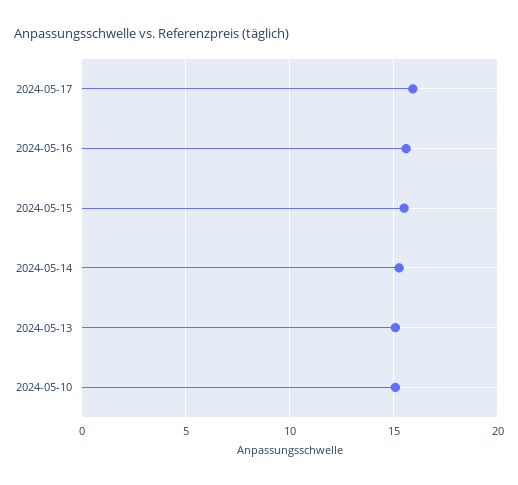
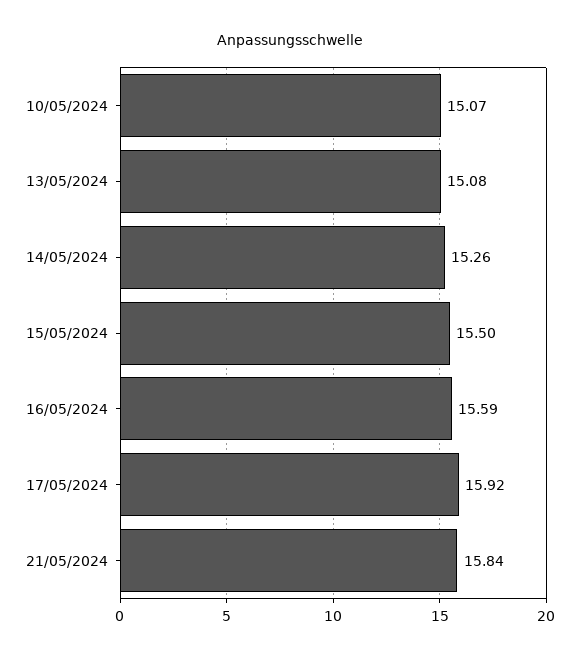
21/05/2024: none -> 15.84

